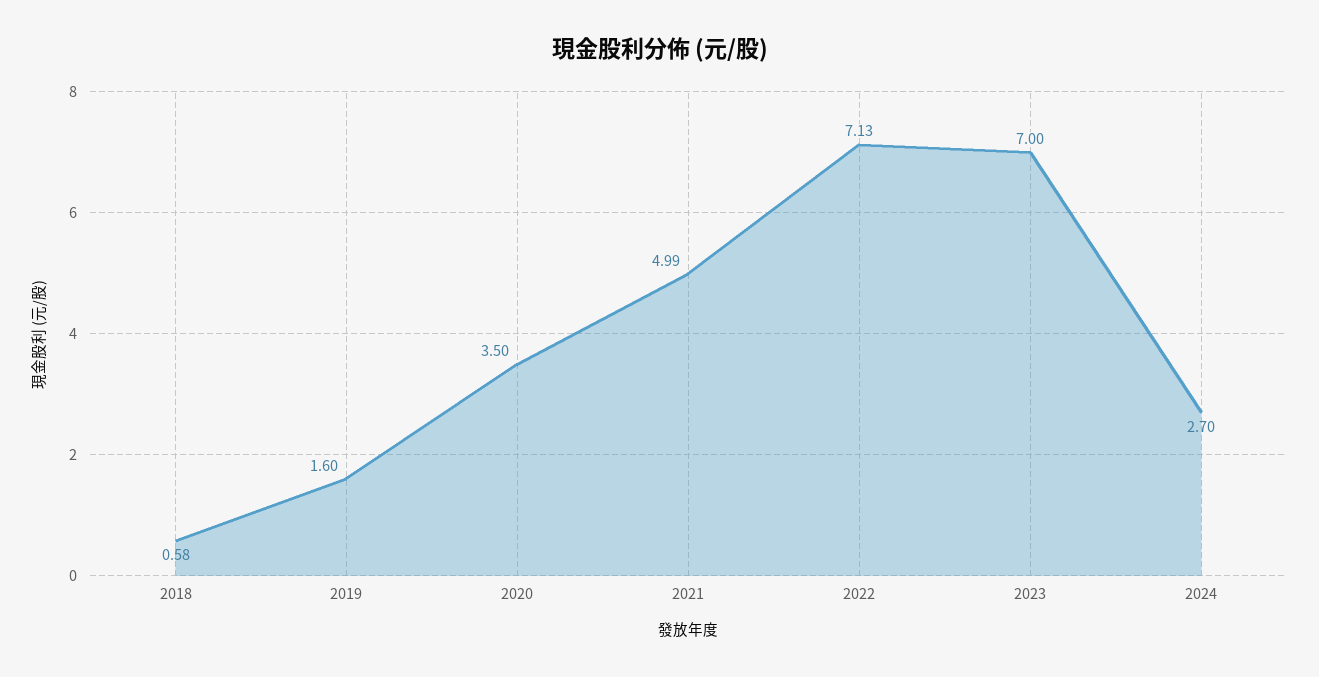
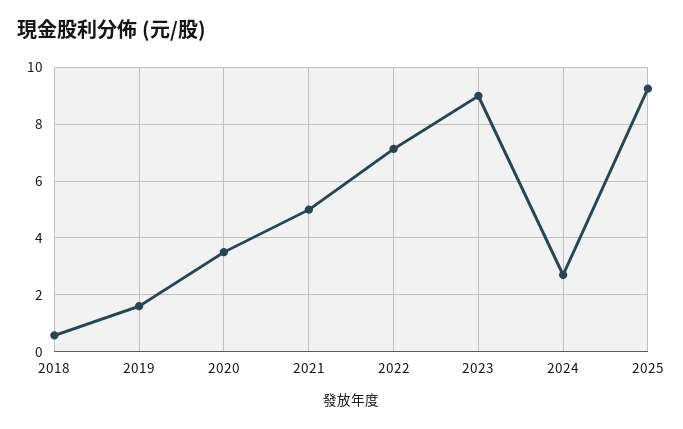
2023: 7 -> 9
2025: none -> 9.25

